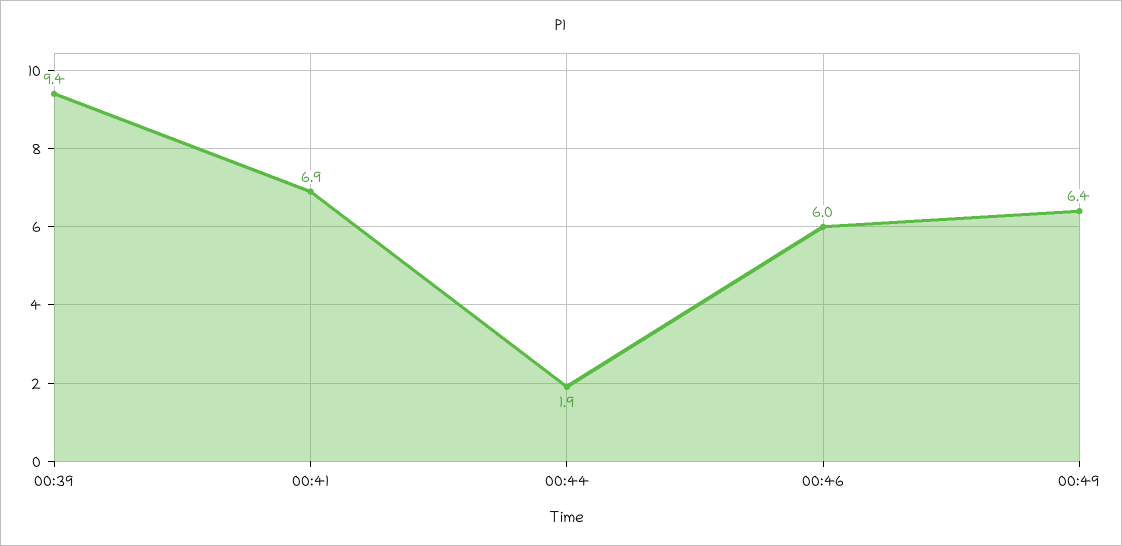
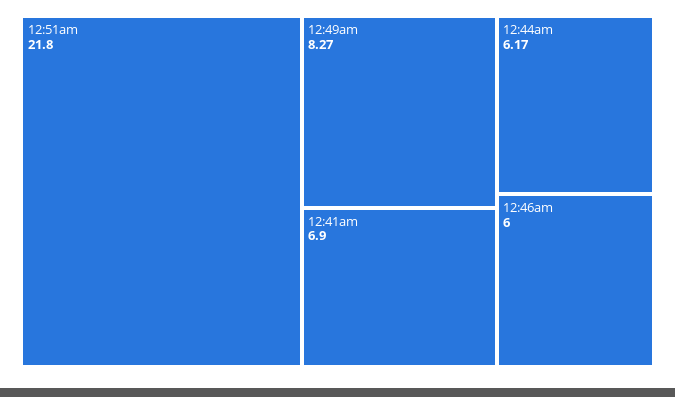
00:39: 9.4 -> none
00:44: 1.9 -> 6.17
00:49: 6.4 -> 8.27
12:51am: none -> 21.8

